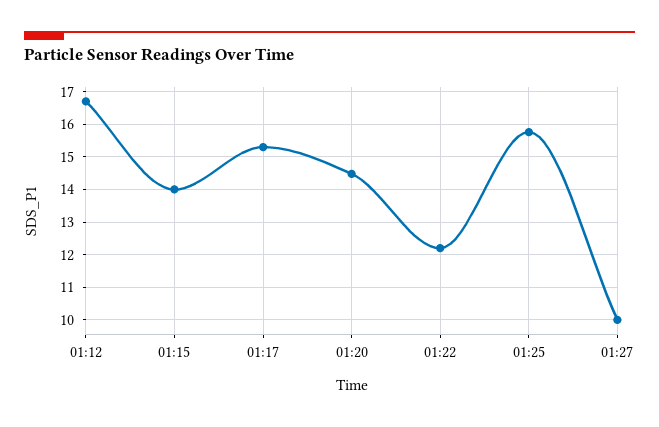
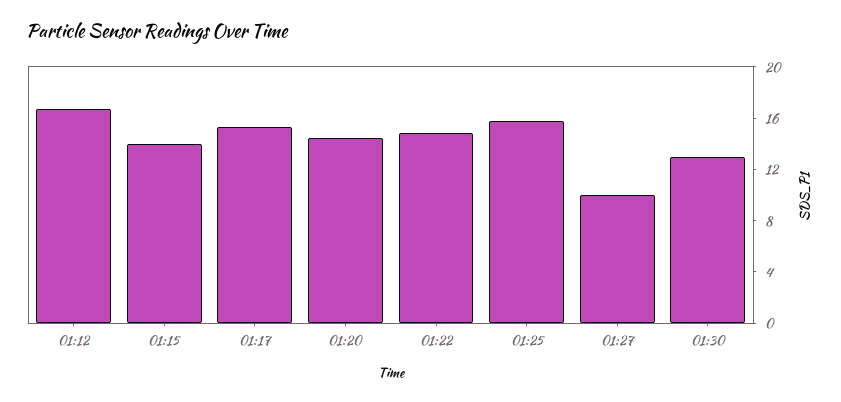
01:22: 12.2 -> 15
01:30: none -> 13

